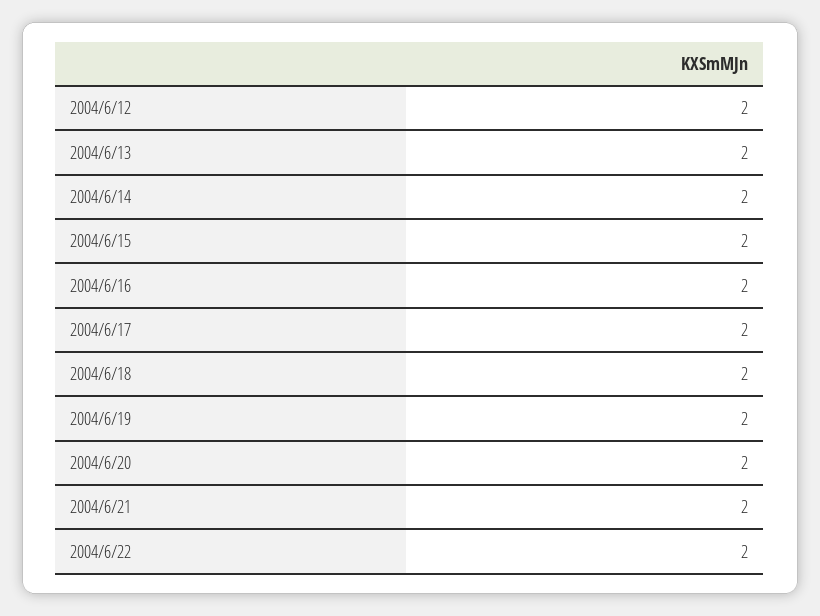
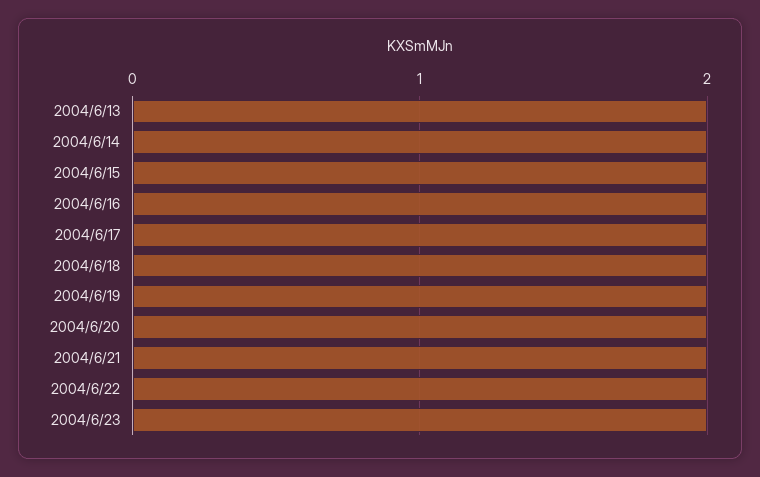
2004/6/12: 2 -> none
2004/6/23: none -> 2

